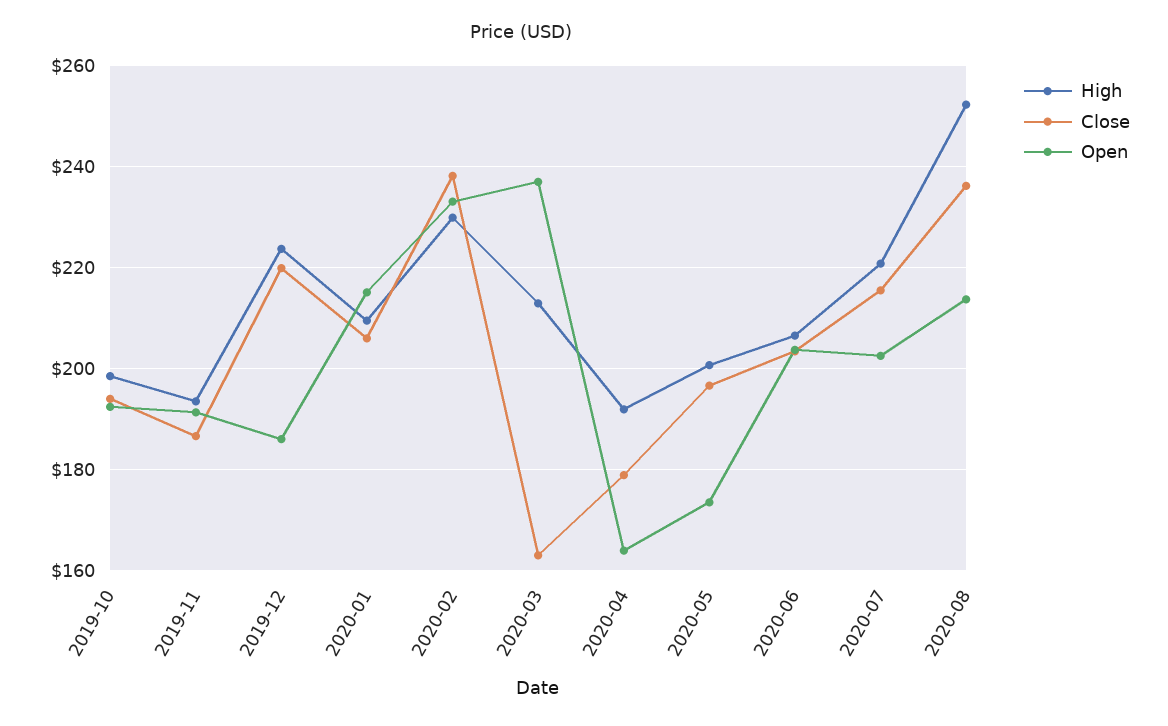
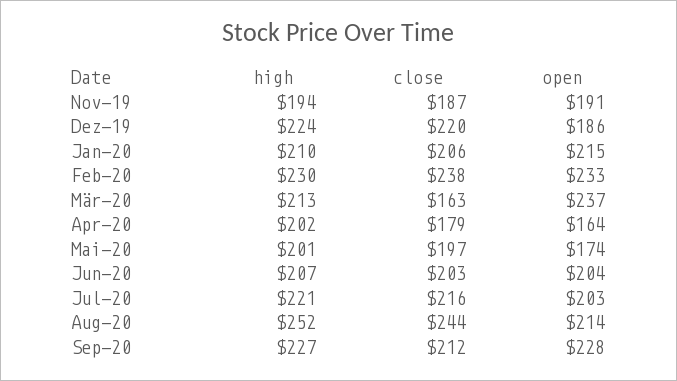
High, 2019-10: 198 -> none
Close, 2019-10: 194 -> none
Open, 2019-10: 192 -> none
High, 2020-04: 192 -> 202
Close, 2020-08: 236 -> 244
High, Sep-20: none -> 227
Close, Sep-20: none -> 212
Open, Sep-20: none -> 228

